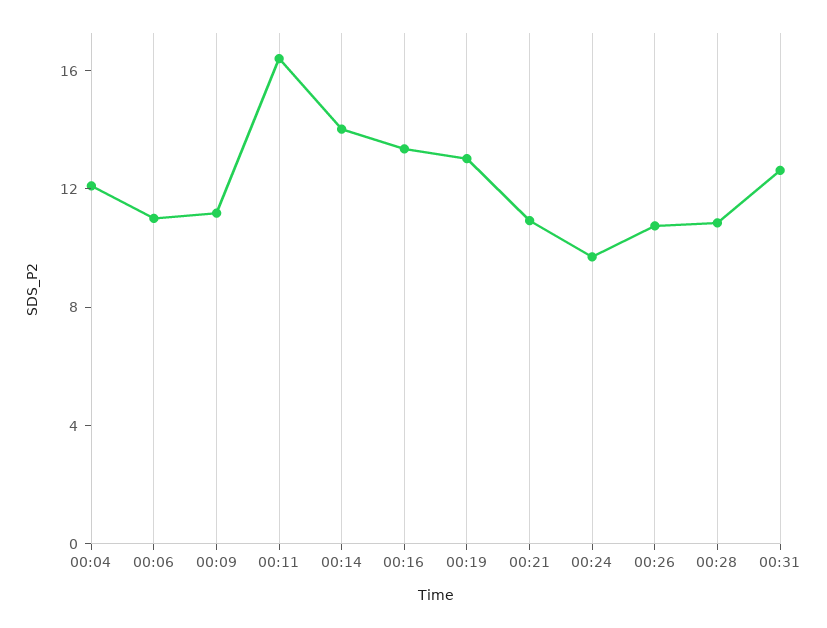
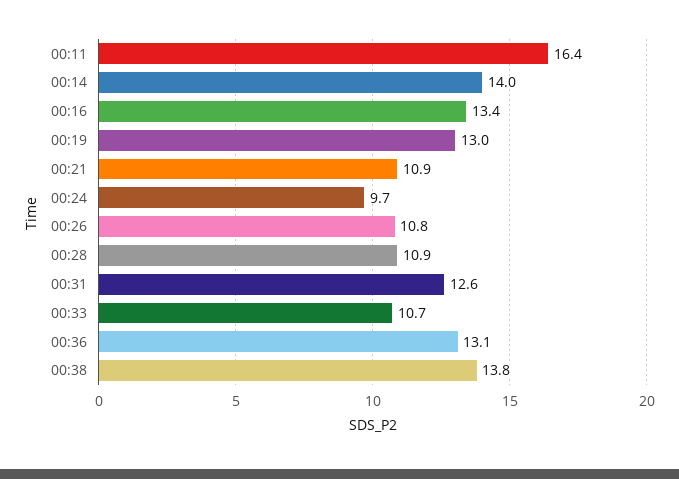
00:04: 12 -> none
00:06: 11 -> none
00:09: 11 -> none
00:33: none -> 10.7
00:36: none -> 13.1
00:38: none -> 13.8

